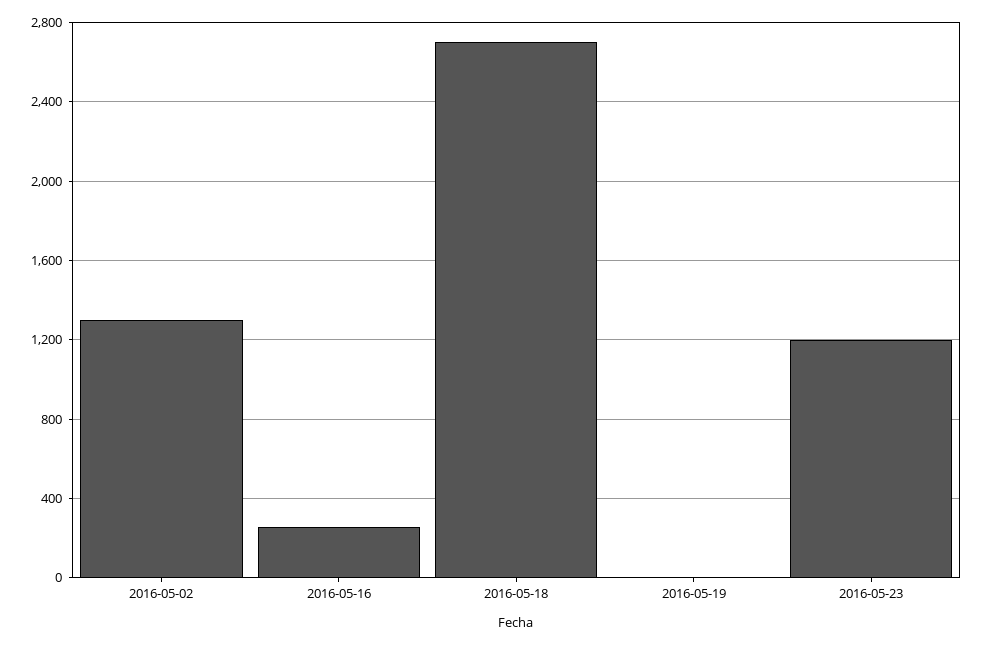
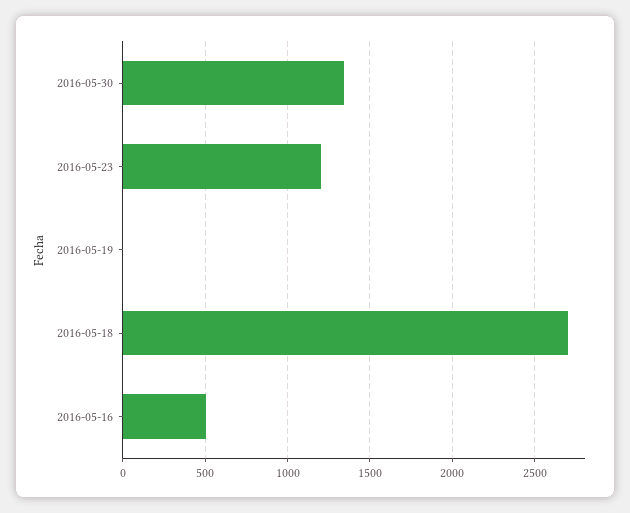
2016-05-02: 1300 -> none
2016-05-16: 250 -> 500
2016-05-30: none -> 1350

